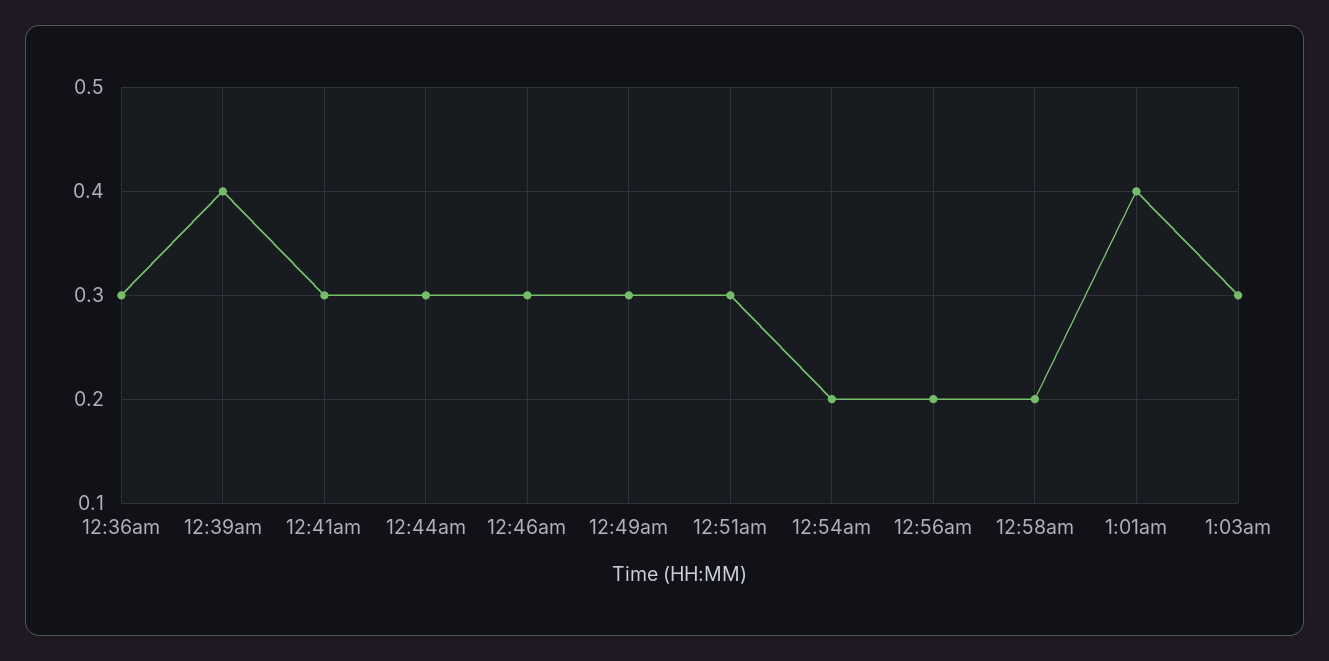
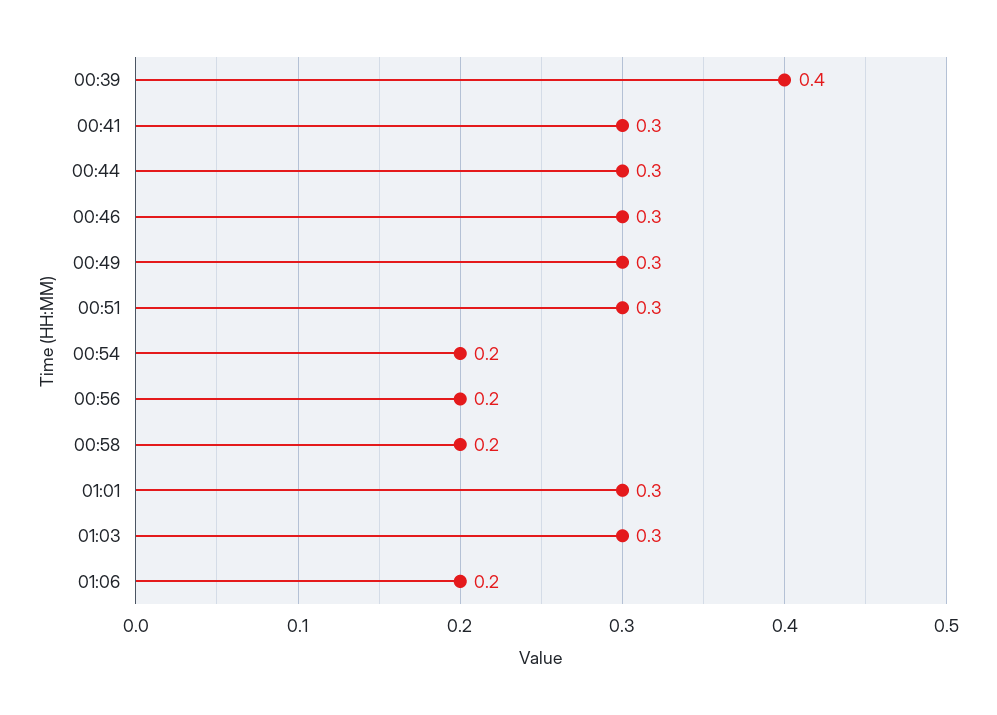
12:36am: 0.3 -> none
1:01am: 0.4 -> 0.3
01:06: none -> 0.2

